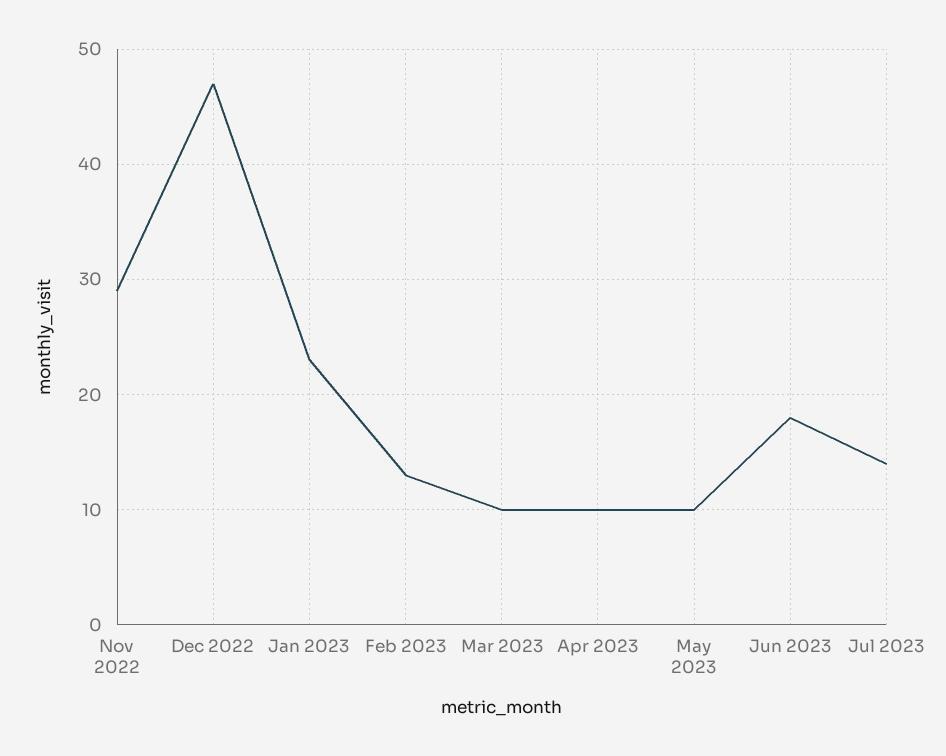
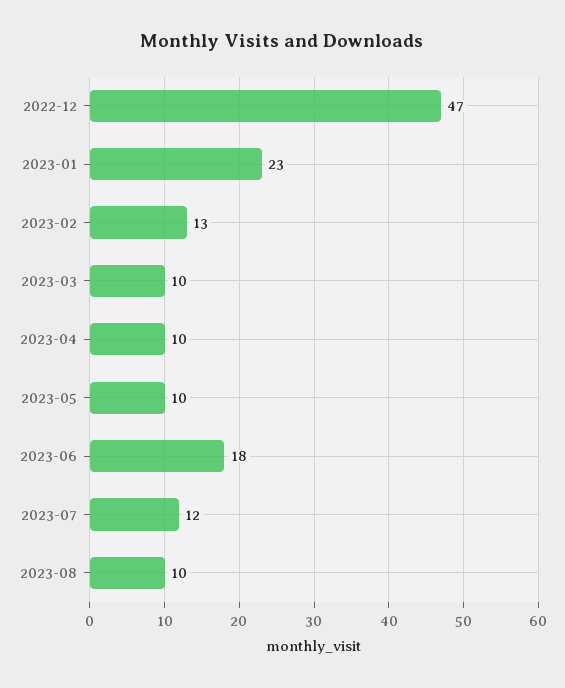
Nov 2022: 29 -> none
Jul 2023: 14 -> 12
2023-08: none -> 10

